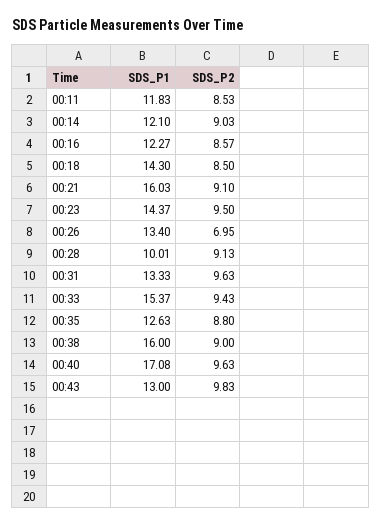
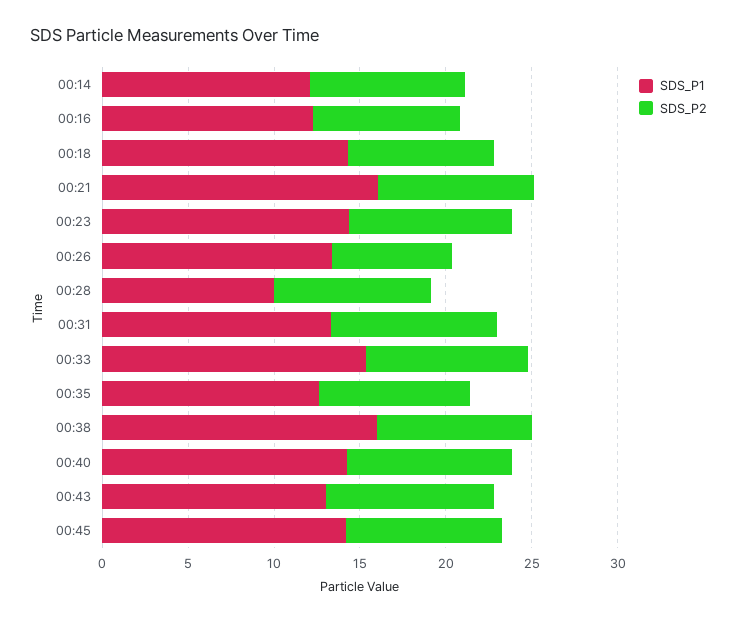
SDS_P1, 00:11: 11.83 -> none
SDS_P2, 00:11: 8.53 -> none
SDS_P1, 00:40: 17.08 -> 14
SDS_P1, 00:45: none -> 14
SDS_P2, 00:45: none -> 9

